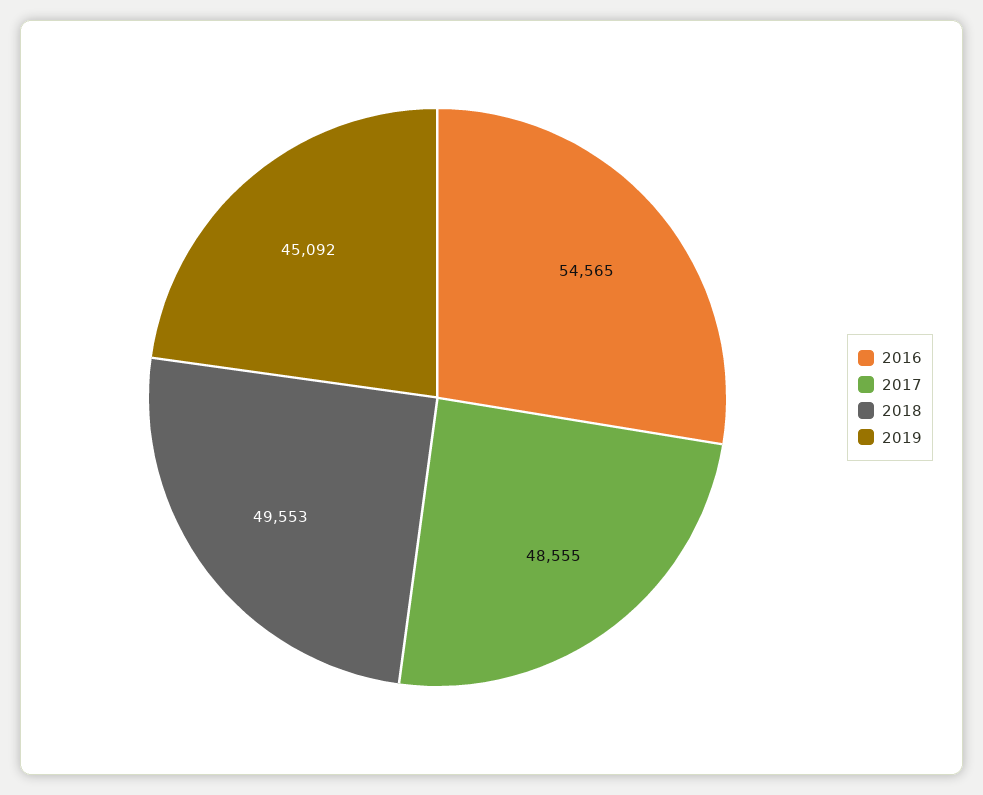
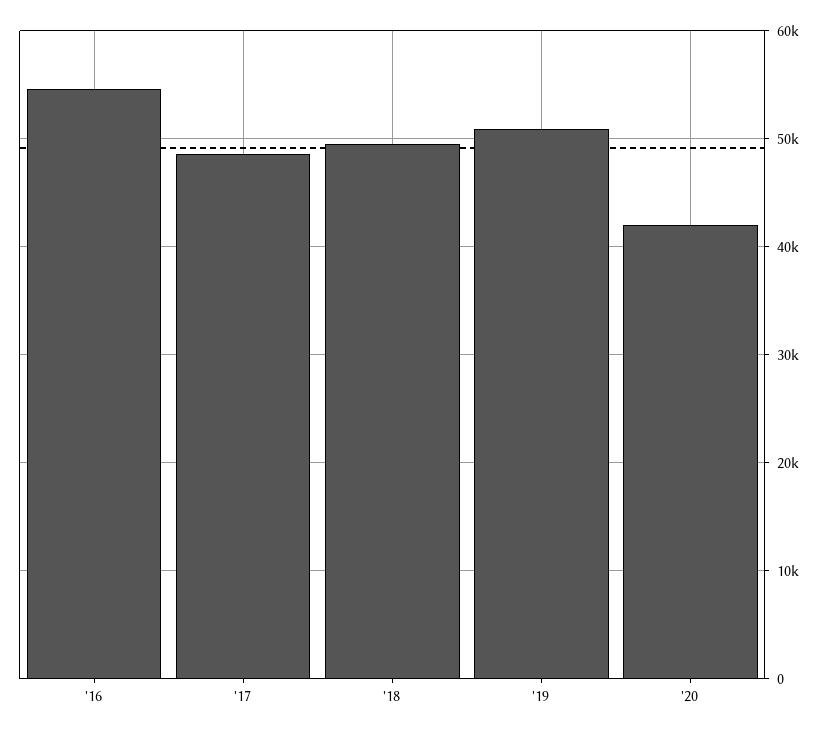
2019: 45092 -> 51000
'20: none -> 42000

